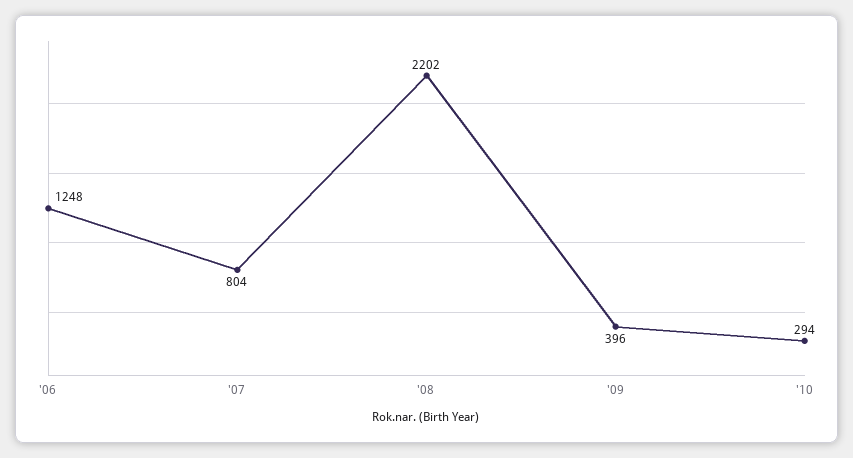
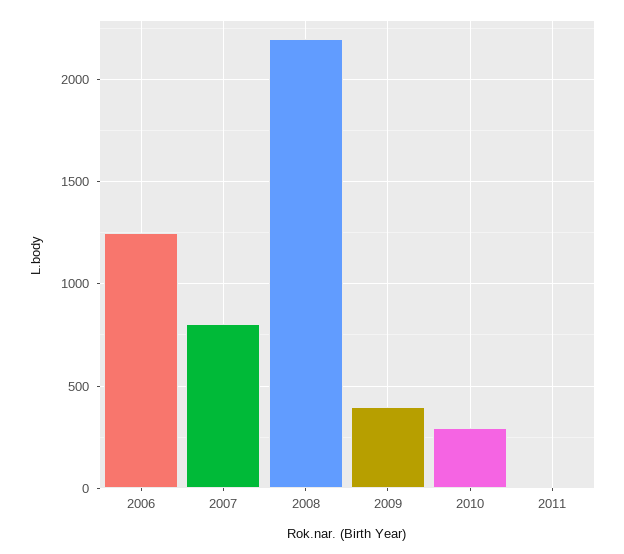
2011: none -> 0

